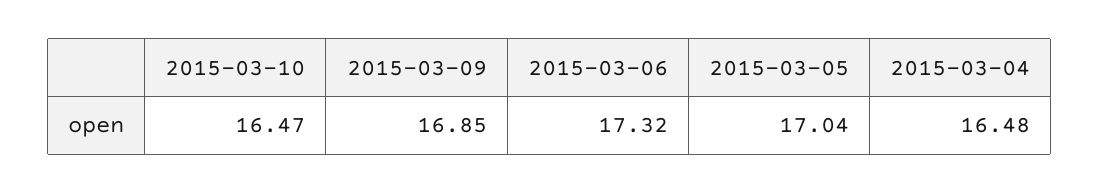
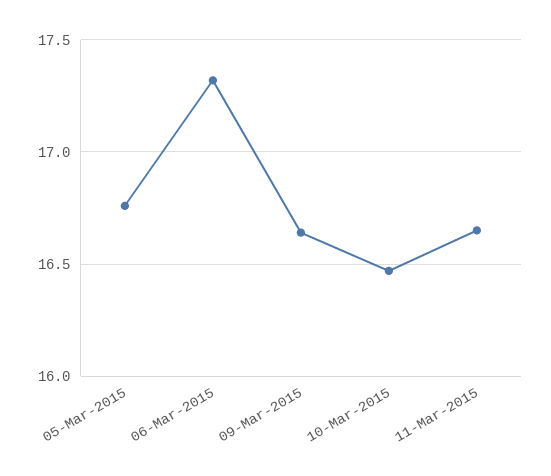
2015-03-09: 16.85 -> 16.65
2015-03-05: 17.04 -> 16.75
2015-03-04: 16.48 -> none
11-Mar-2015: none -> 16.65

